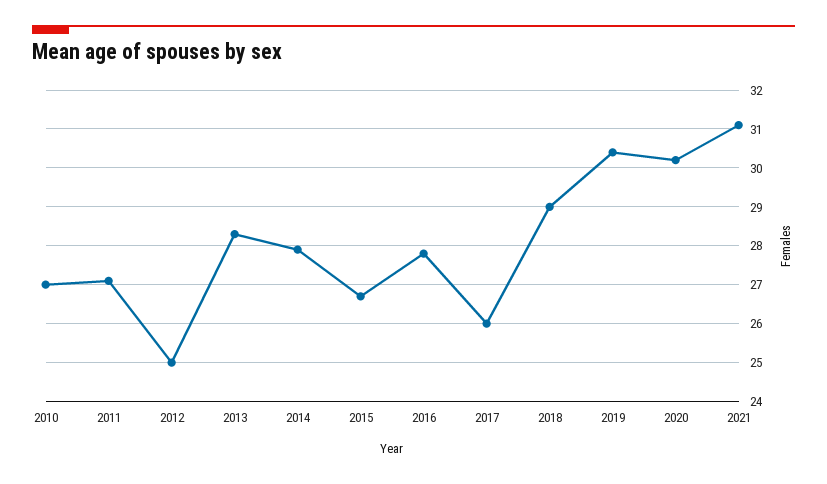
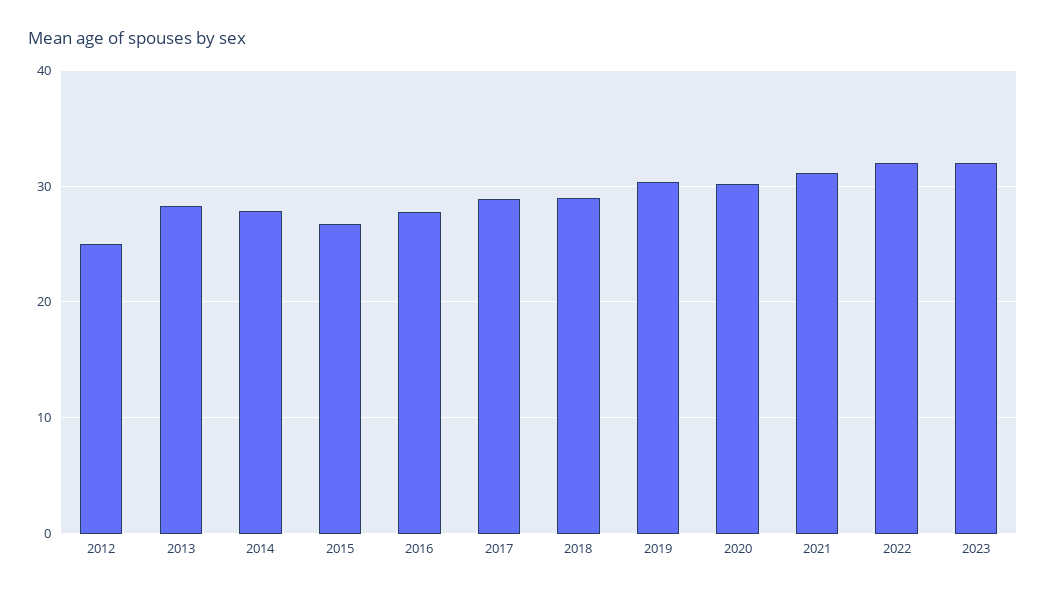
2010: 27 -> none
2011: 27 -> none
2017: 26 -> 29
2022: none -> 32
2023: none -> 32

